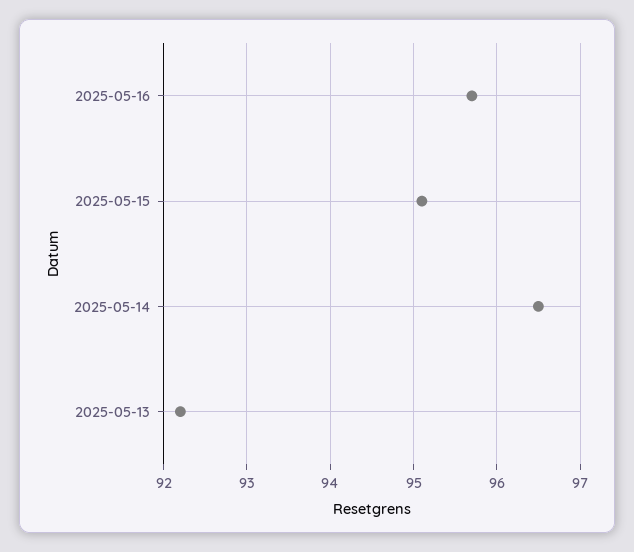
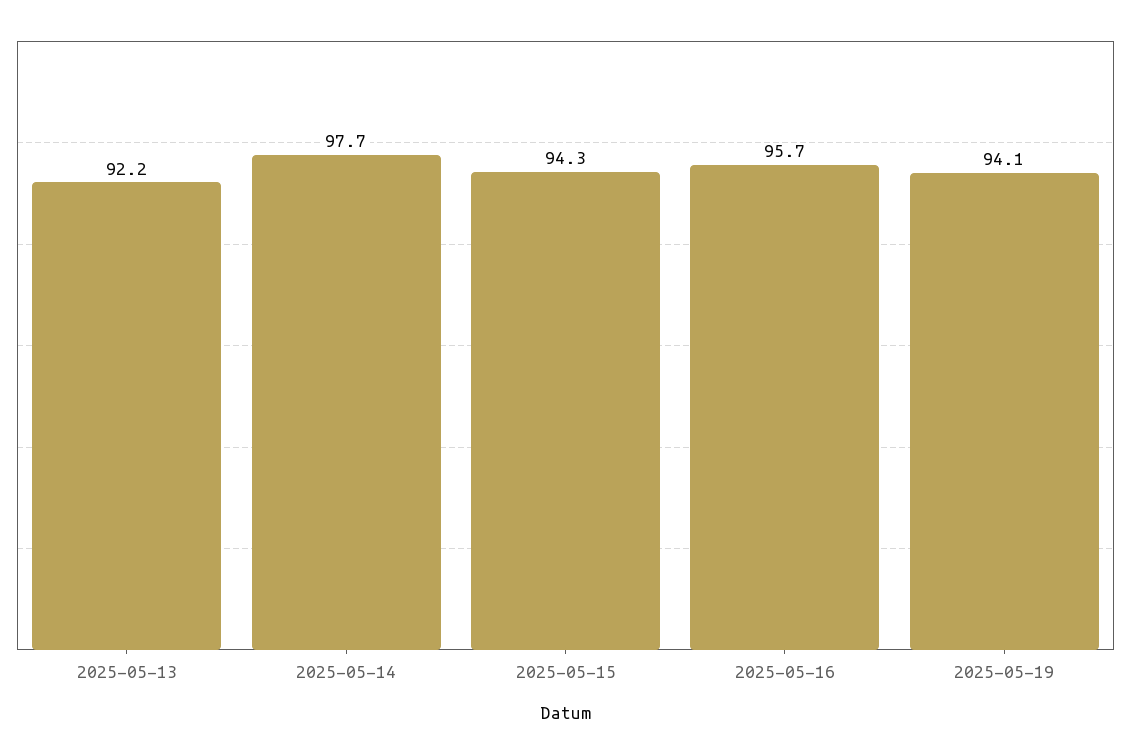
2025-05-15: 95.1 -> 94.3
2025-05-14: 96.5 -> 97.7
2025-05-19: none -> 94.1

